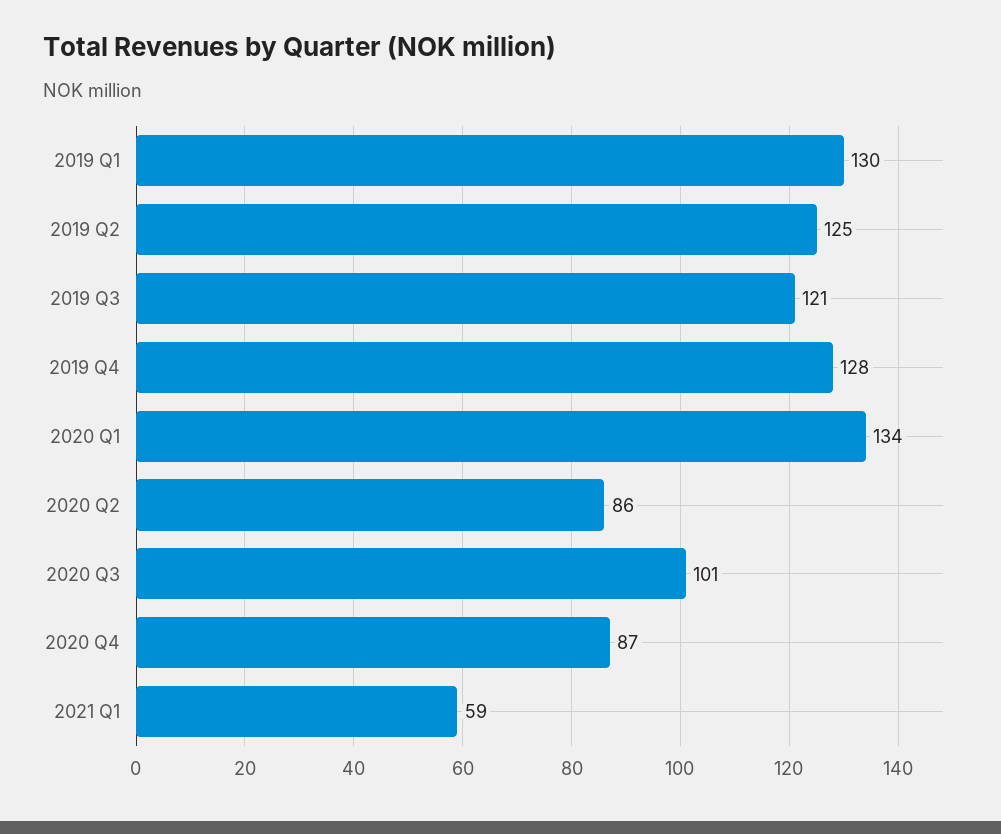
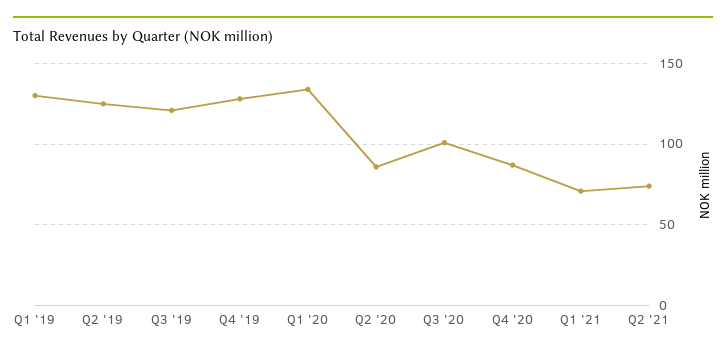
2021 Q1: 59 -> 70
Q2 '21: none -> 75

